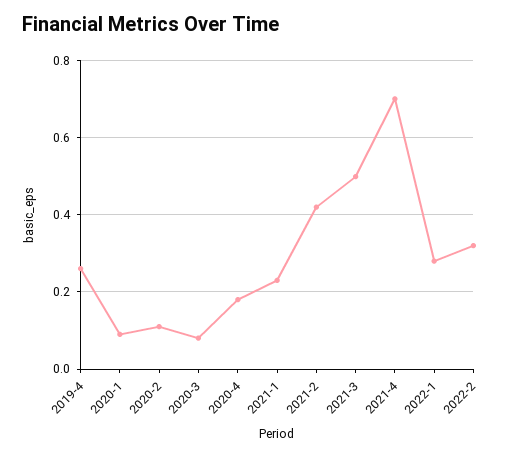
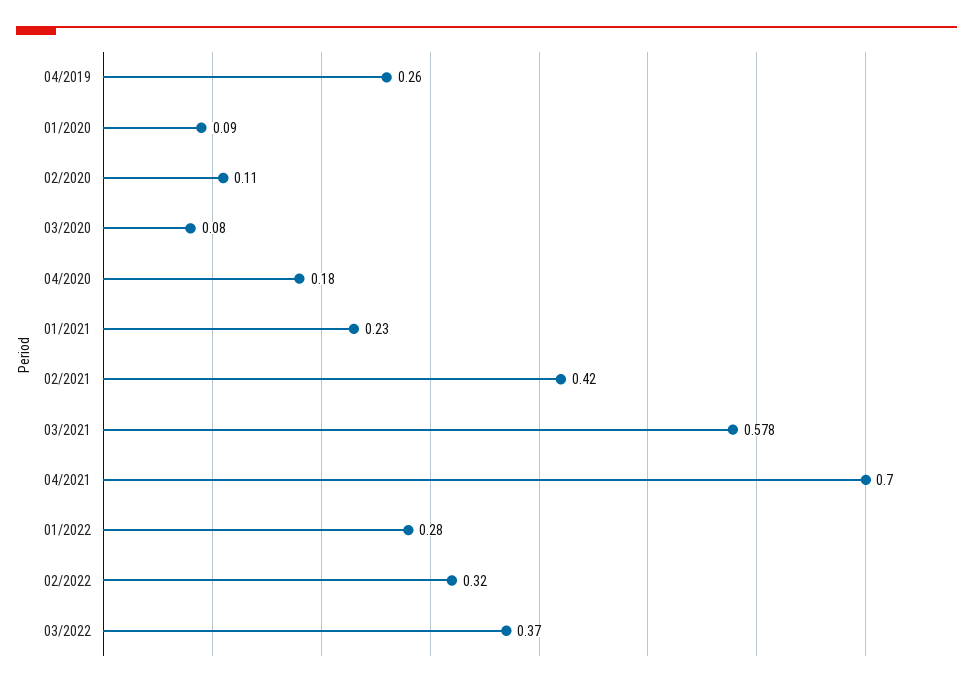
2021-3: 0.5 -> 0.578
03/2022: none -> 0.37

